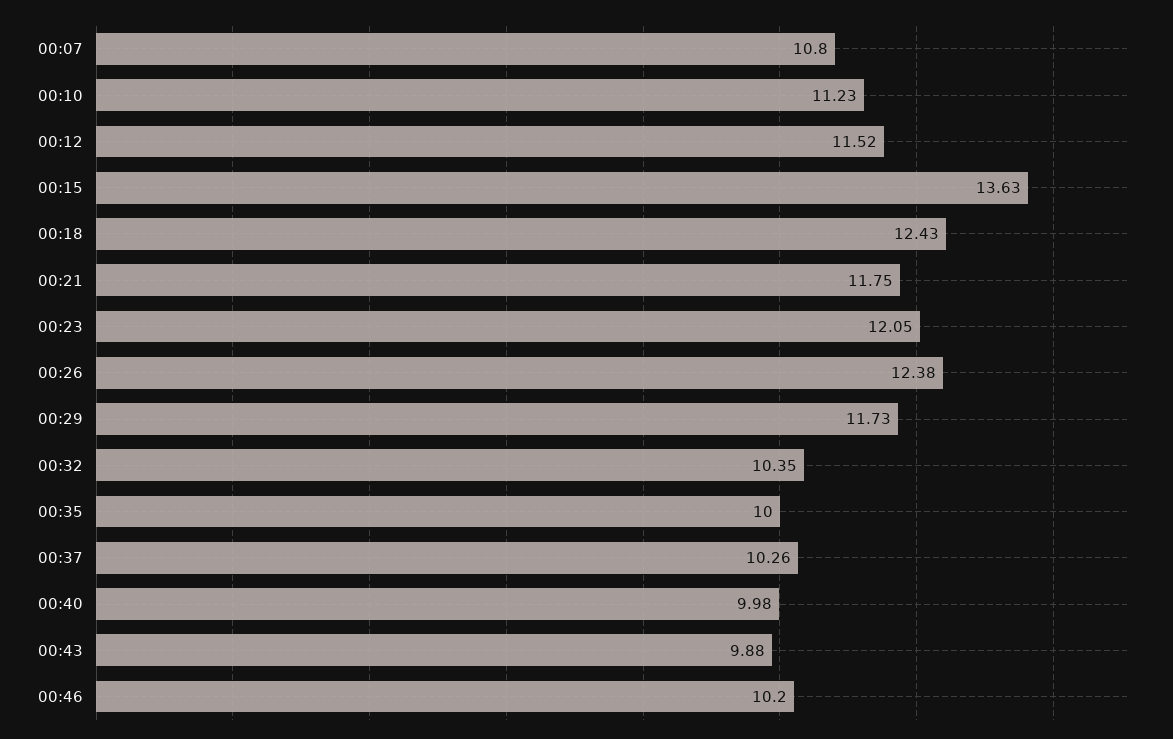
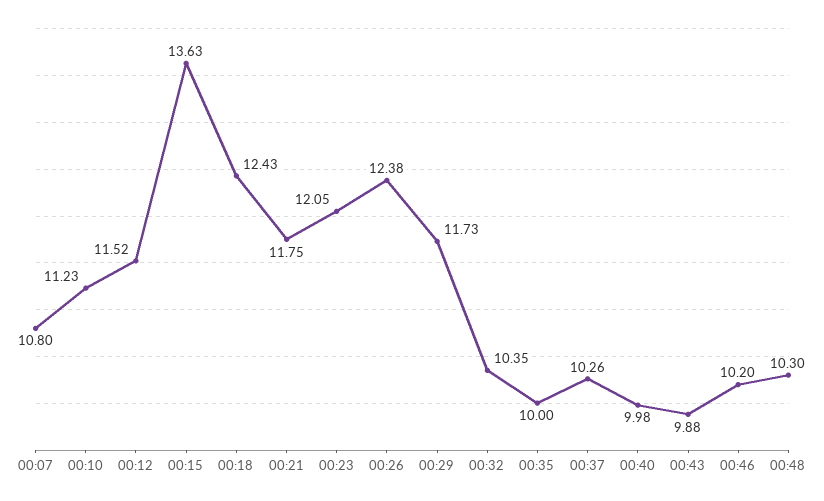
00:48: none -> 10.3

